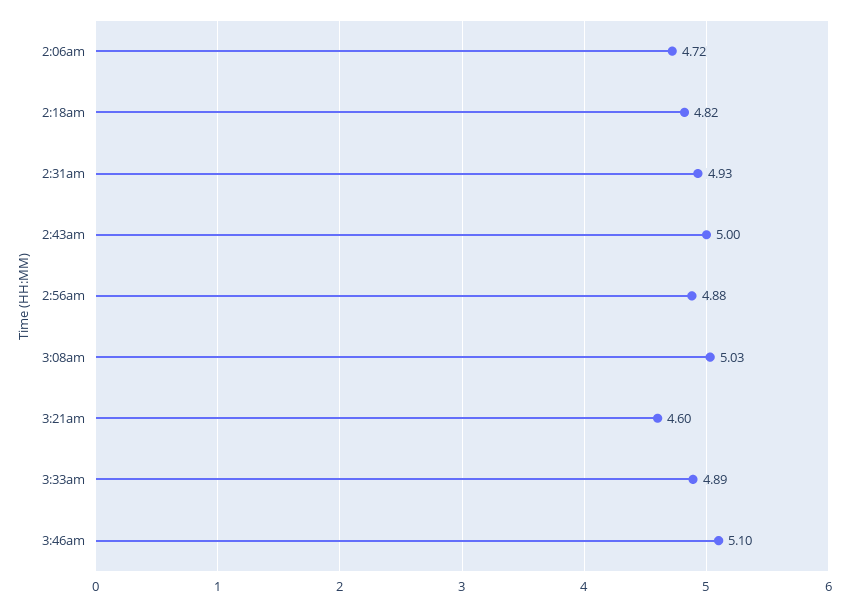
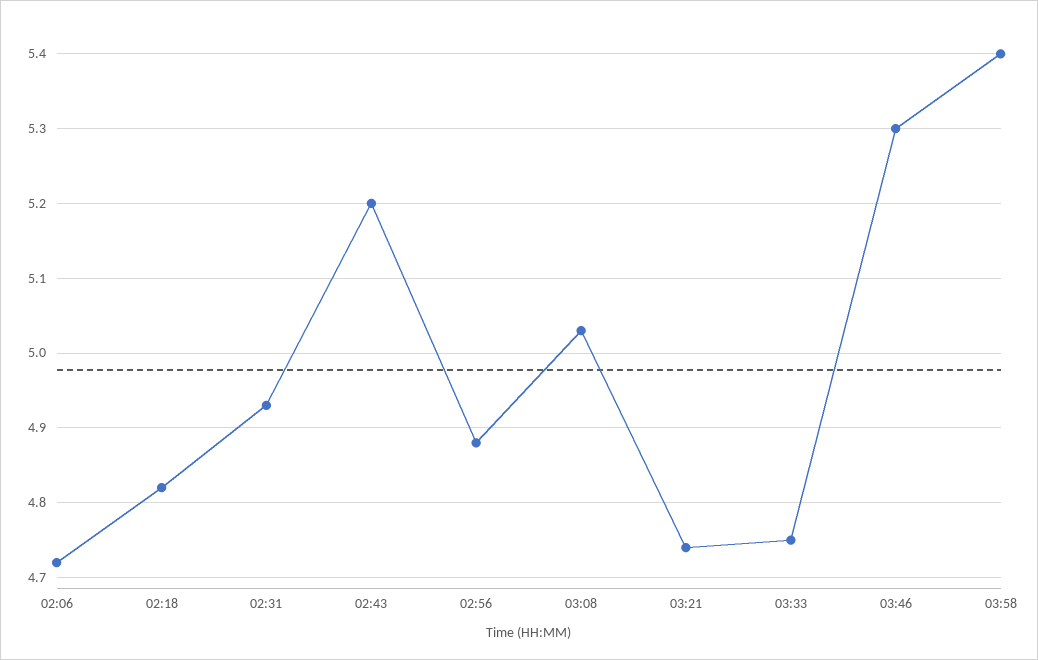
2:43am: 5 -> 5.2
3:21am: 4.6 -> 4.74
3:33am: 4.89 -> 4.75
3:46am: 5.1 -> 5.3
03:58: none -> 5.4

